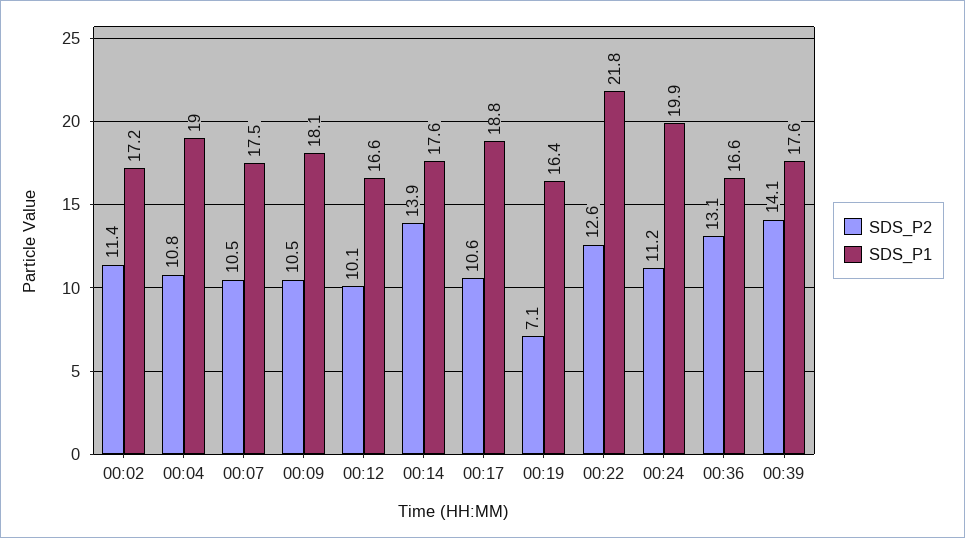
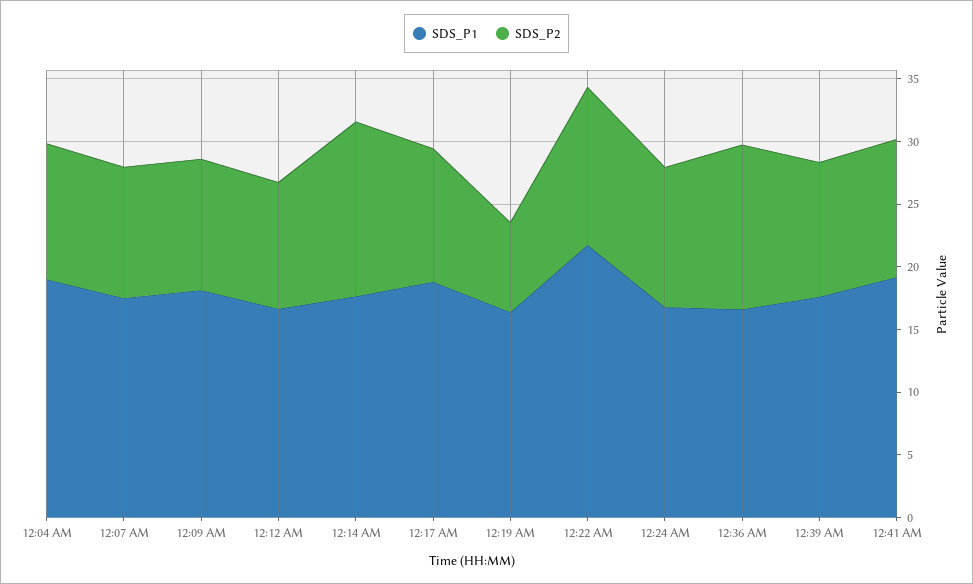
SDS_P2, 00:02: 11.4 -> none
SDS_P1, 00:02: 17.2 -> none
SDS_P1, 00:24: 19.9 -> 17
SDS_P2, 00:39: 14.1 -> 11
SDS_P1, 12:41 AM: none -> 19
SDS_P2, 12:41 AM: none -> 11

